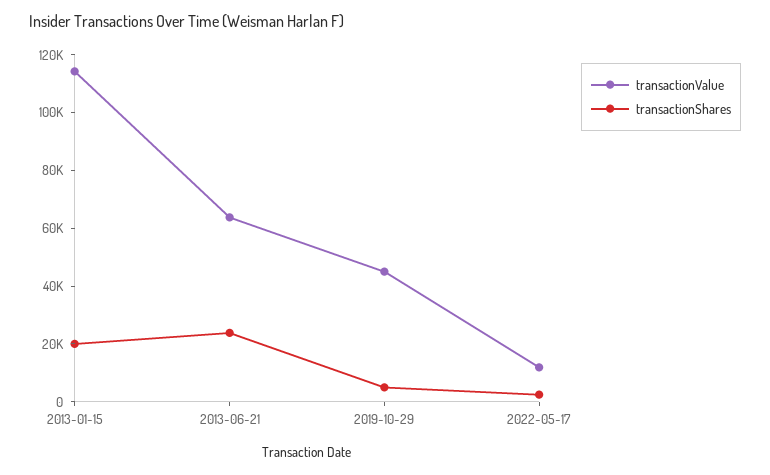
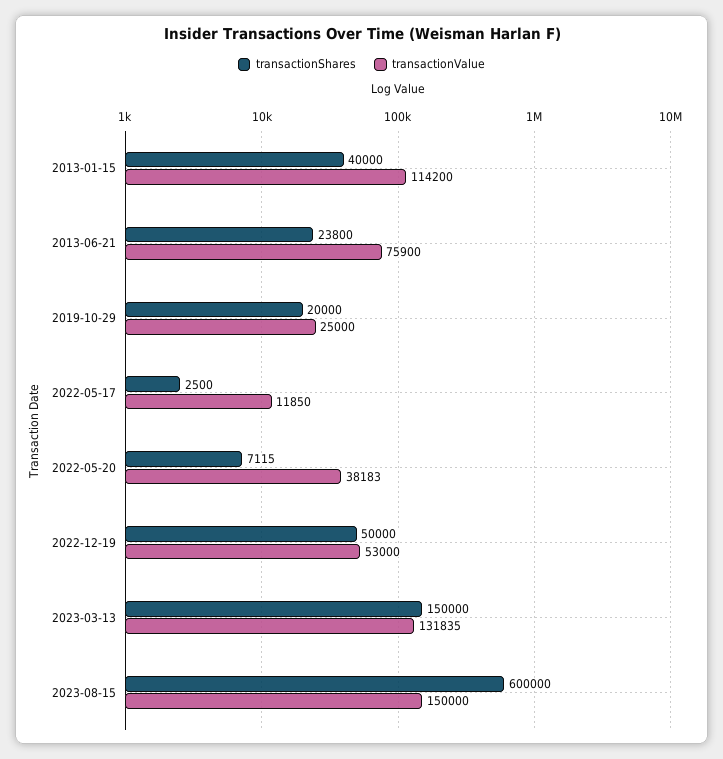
transactionShares, 2013-01-15: 20000 -> 40000
transactionValue, 2013-06-21: 65000 -> 75900
transactionValue, 2019-10-29: 45000 -> 25000
transactionShares, 2019-10-29: 5000 -> 20000
transactionShares, 2022-05-20: none -> 7115
transactionValue, 2022-05-20: none -> 38183
transactionShares, 2022-12-19: none -> 50000
transactionValue, 2022-12-19: none -> 53000
transactionShares, 2023-03-13: none -> 150000
transactionValue, 2023-03-13: none -> 131835
transactionShares, 2023-08-15: none -> 600000
transactionValue, 2023-08-15: none -> 150000

